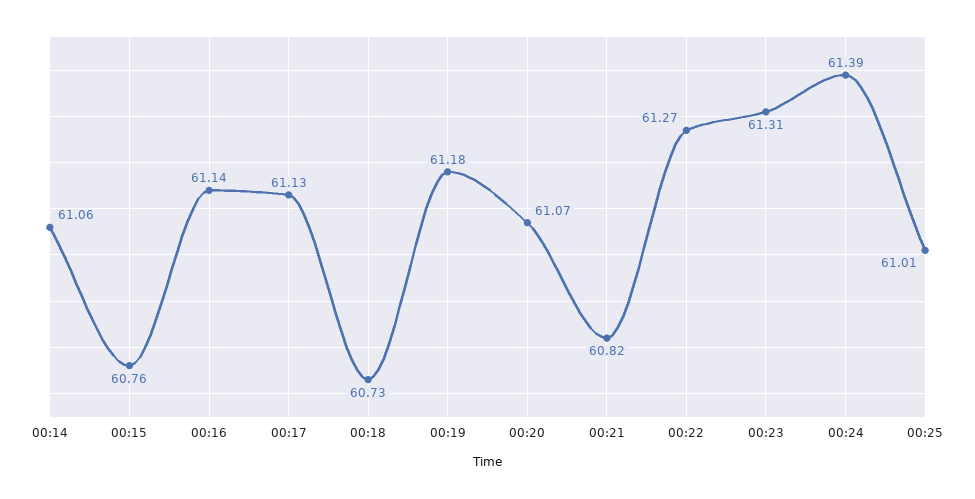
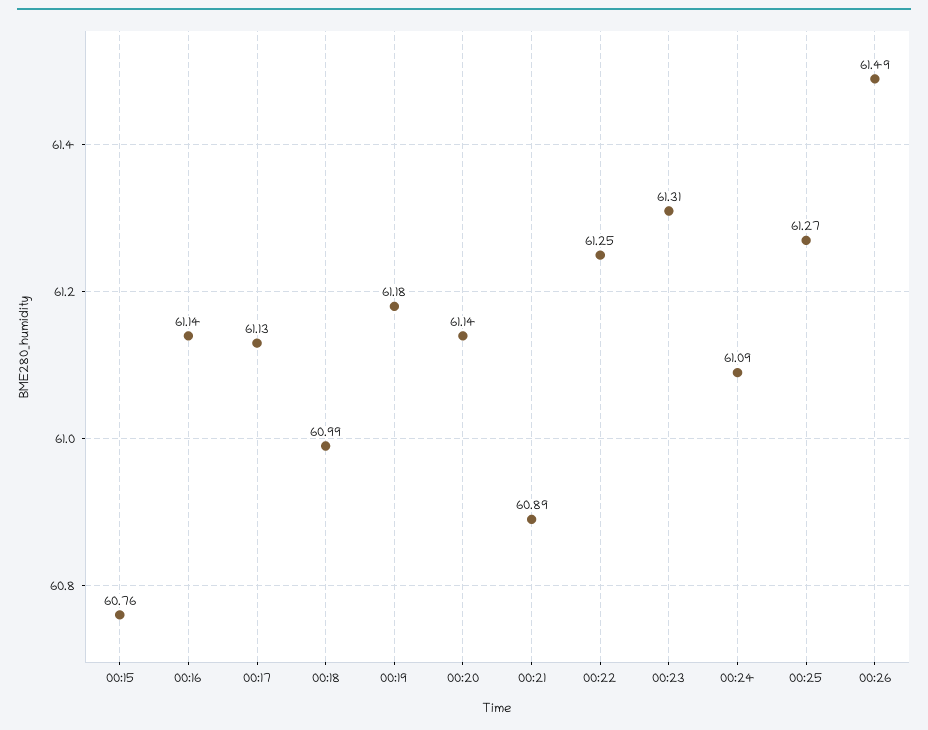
00:14: 61.06 -> none
00:18: 60.73 -> 60.99
00:20: 61.07 -> 61.14
00:21: 60.82 -> 60.89
00:22: 61.27 -> 61.25
00:24: 61.39 -> 61.09
00:25: 61.01 -> 61.27
00:26: none -> 61.49

